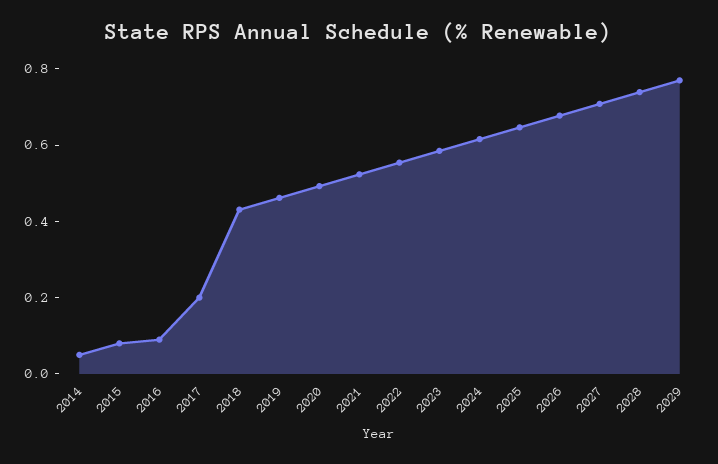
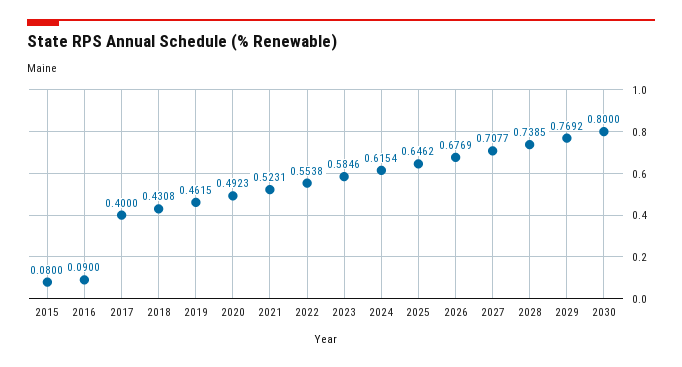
2014: 0.05 -> none
2017: 0.2 -> 0.4
2030: none -> 0.8

